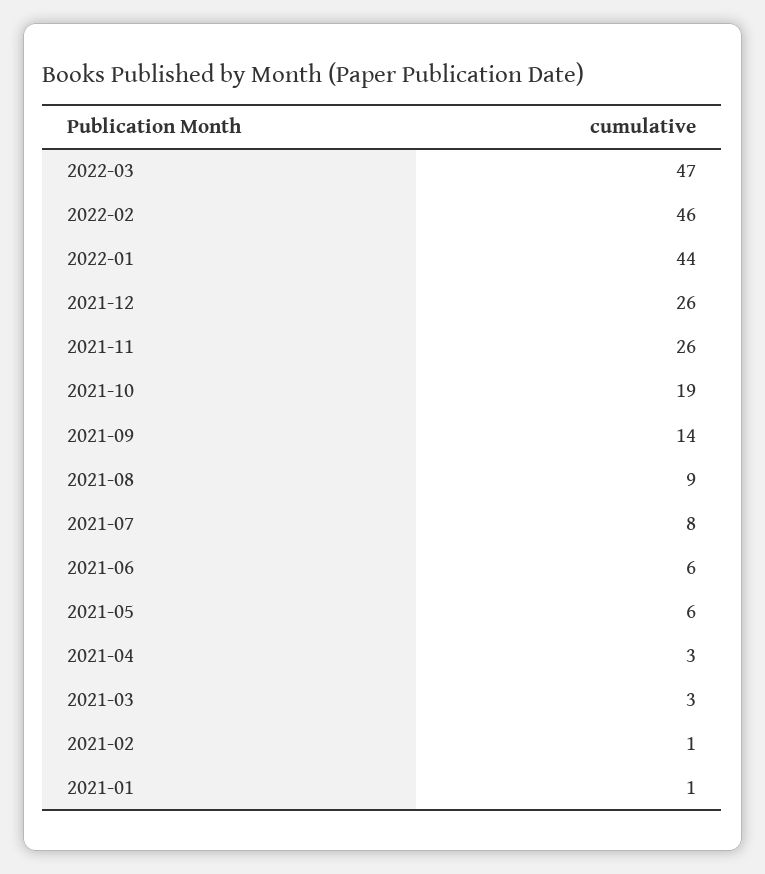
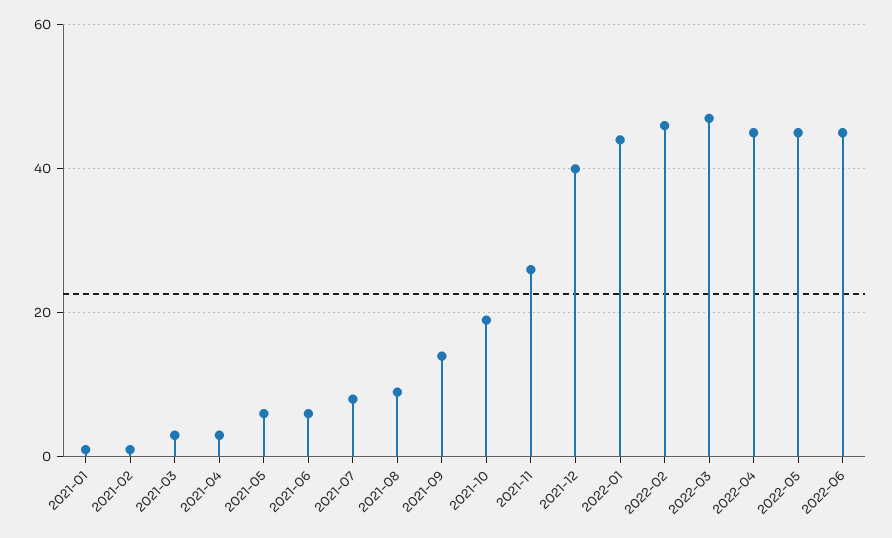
2021-12: 26 -> 40
2022-04: none -> 45
2022-05: none -> 45
2022-06: none -> 45

